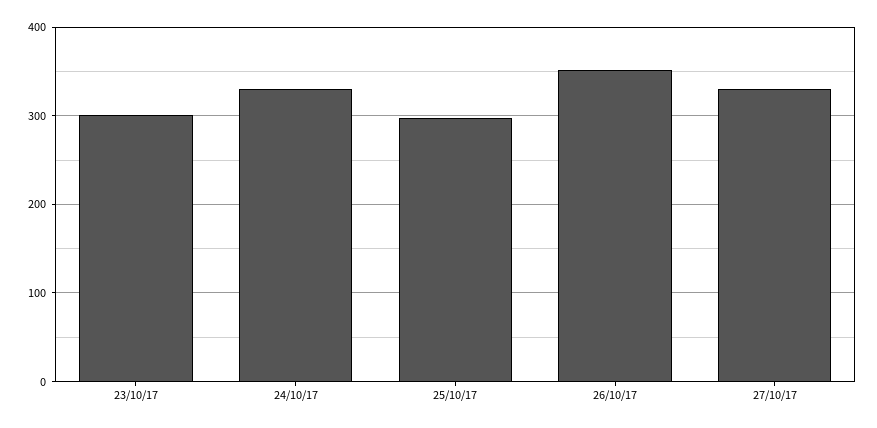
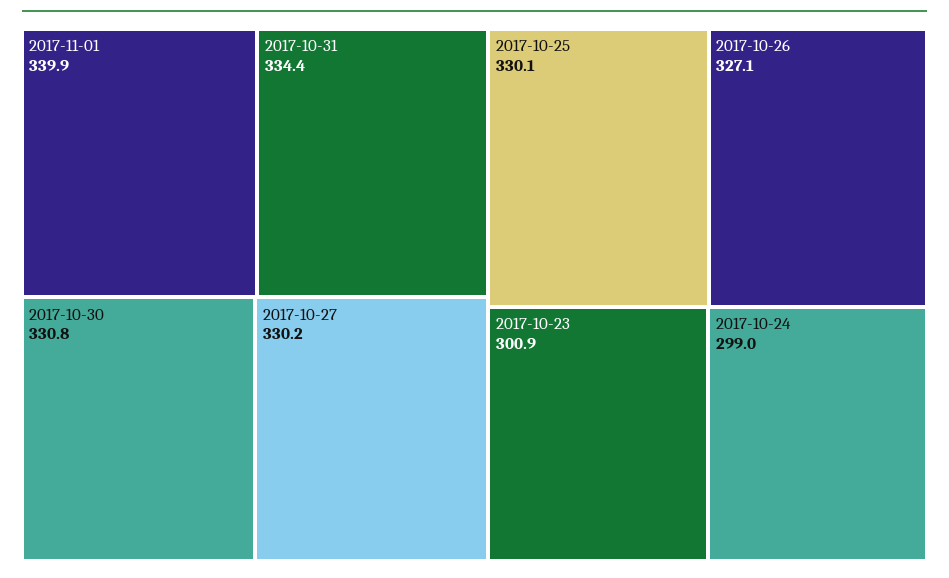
24/10/17: 330 -> 299
25/10/17: 300 -> 330.1
26/10/17: 350 -> 327.1
2017-11-01: none -> 339.9
2017-10-31: none -> 334.4
2017-10-30: none -> 330.8

